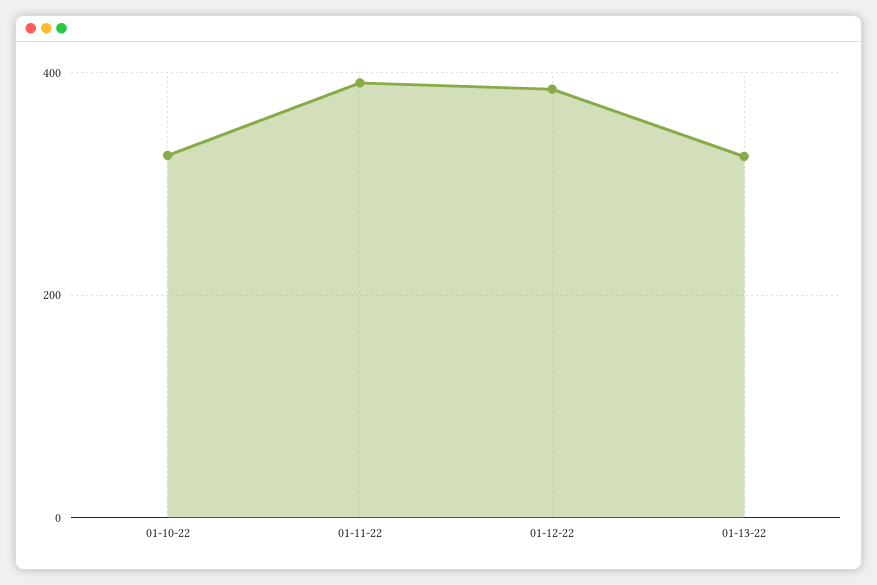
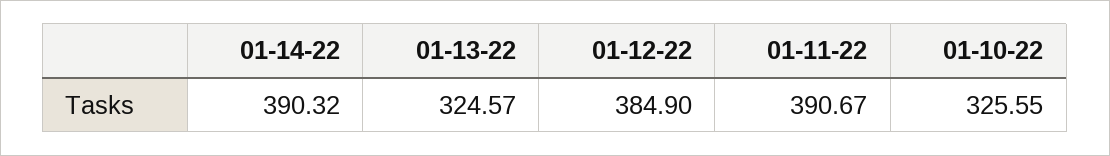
01-14-22: none -> 390.32

